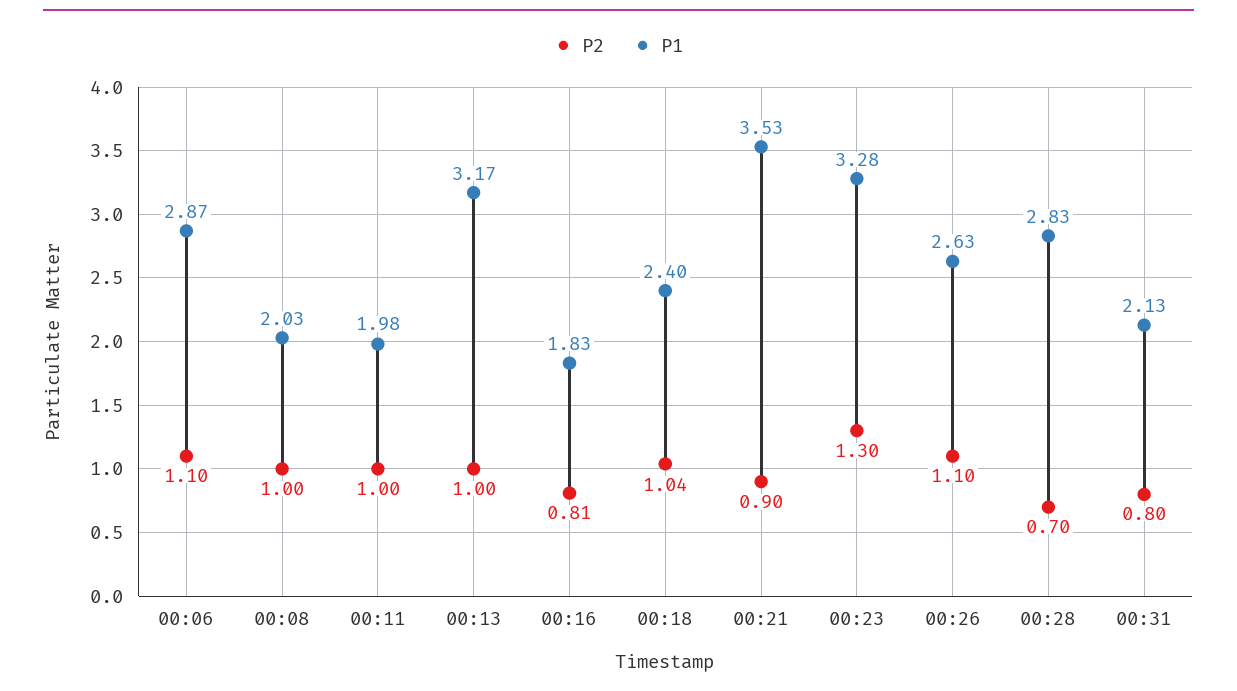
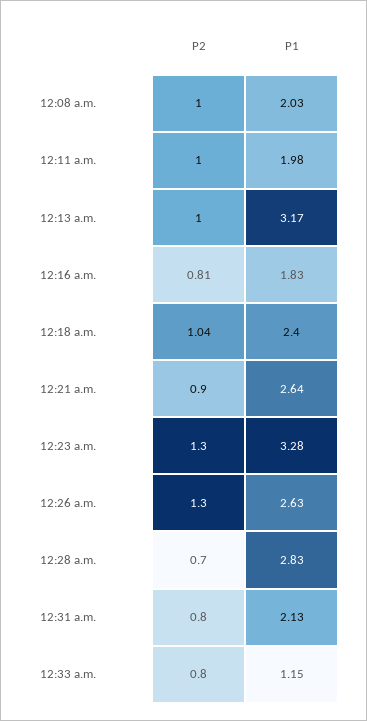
P2, 00:06: 1.1 -> none
P1, 00:06: 2.87 -> none
P1, 00:21: 3.53 -> 2.64
P2, 00:26: 1.1 -> 1.3
P2, 12:33 a.m.: none -> 0.8
P1, 12:33 a.m.: none -> 1.15

